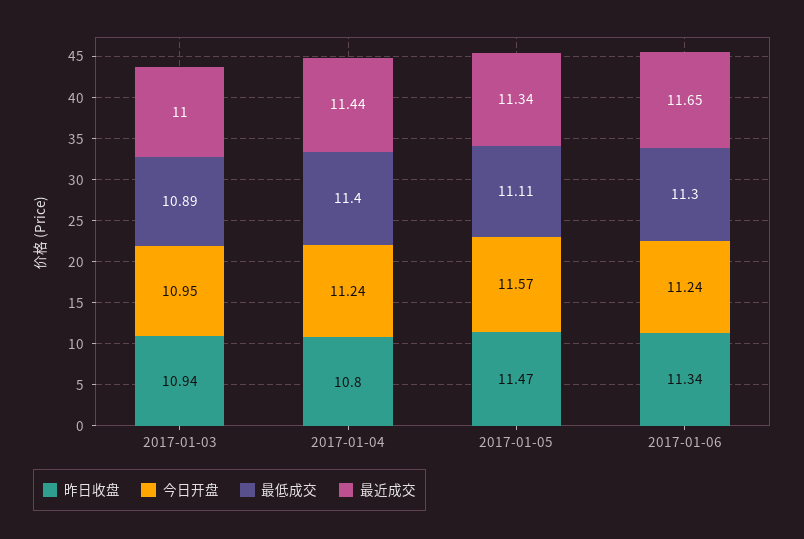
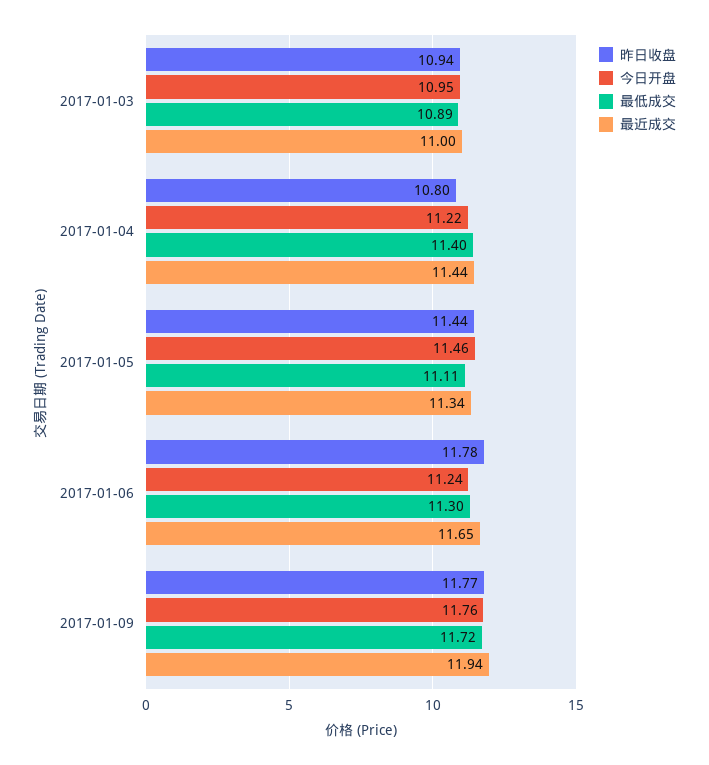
今日开盘, 2017-01-04: 11.24 -> 11.22
昨日收盘, 2017-01-05: 11.47 -> 11.44
今日开盘, 2017-01-05: 11.57 -> 11.46
昨日收盘, 2017-01-06: 11.34 -> 11.78
昨日收盘, 2017-01-09: none -> 11.77
今日开盘, 2017-01-09: none -> 11.76
最低成交, 2017-01-09: none -> 11.72
最近成交, 2017-01-09: none -> 11.94

